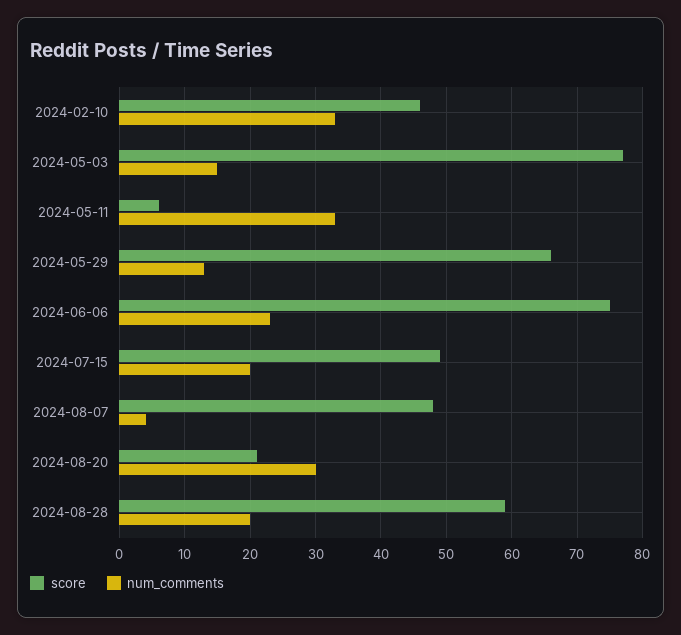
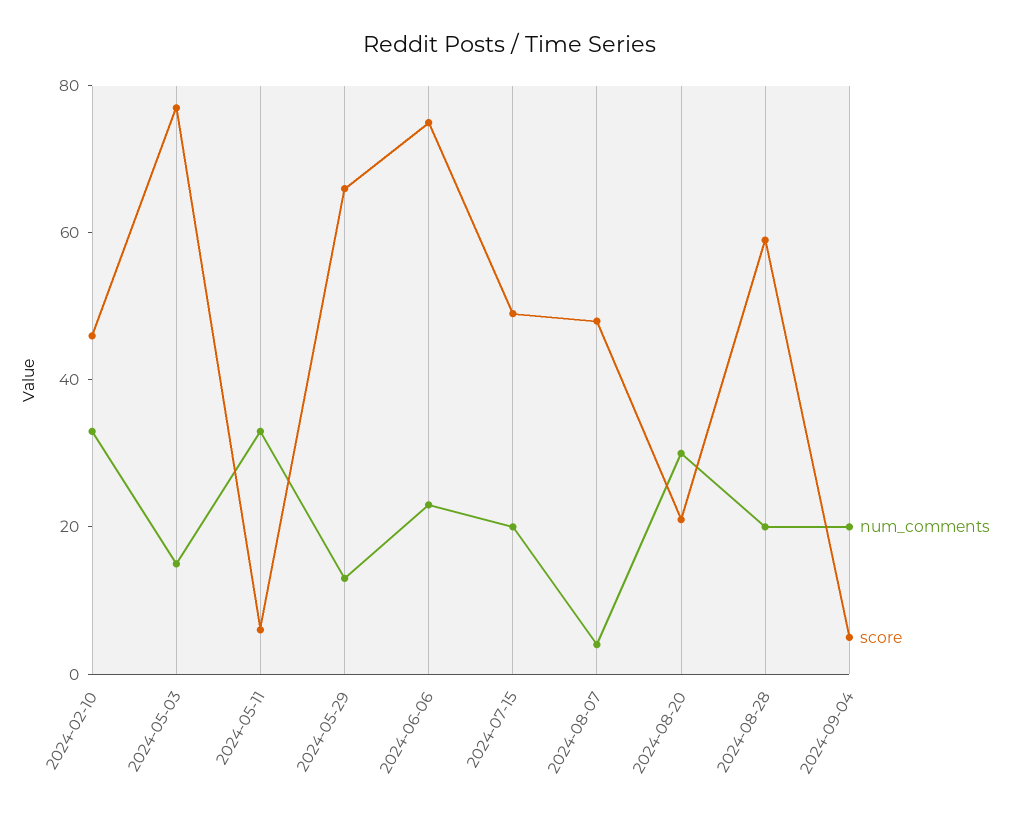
num_comments, 2024-09-04: none -> 20
score, 2024-09-04: none -> 5

